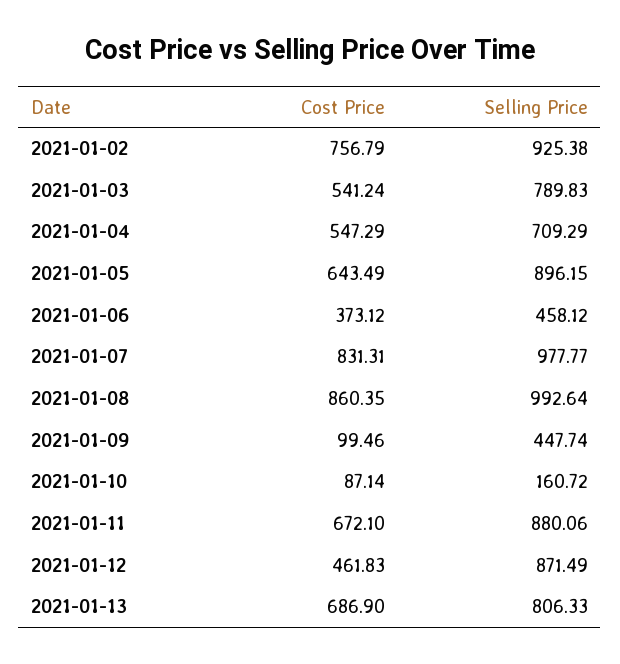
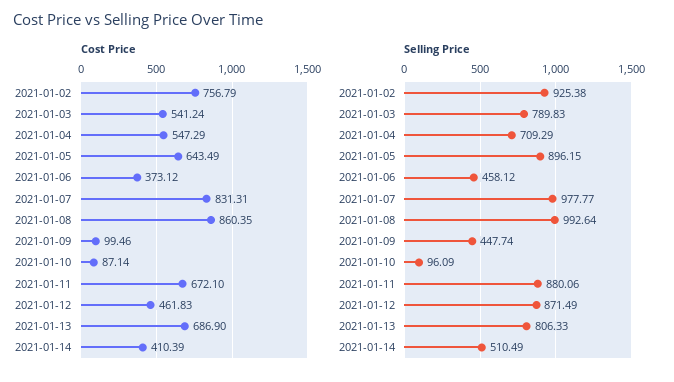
Selling Price, 2021-01-10: 160.72 -> 96.09
Cost Price, 2021-01-14: none -> 410.39
Selling Price, 2021-01-14: none -> 510.49

